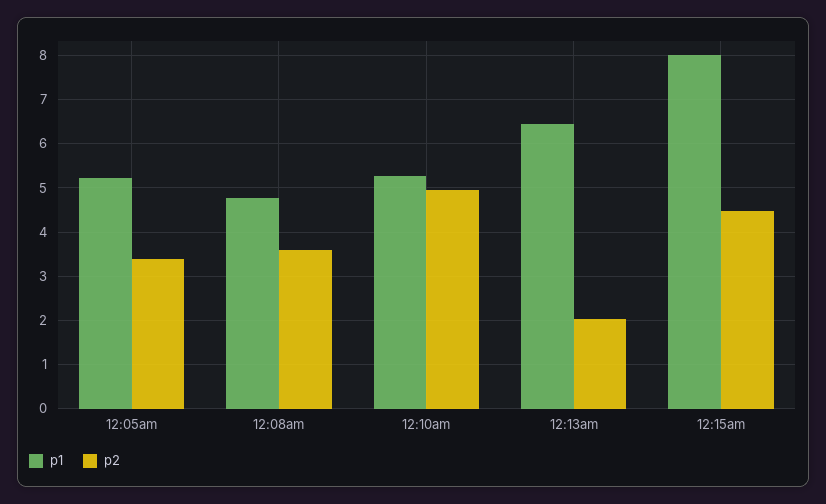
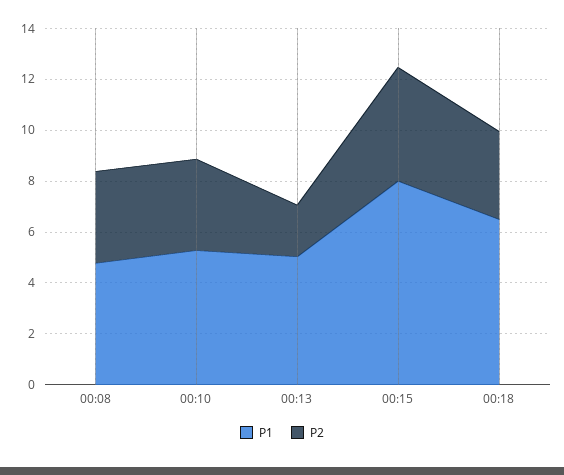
p1, 12:05am: 5.2 -> none
p2, 12:05am: 3.4 -> none
p2, 12:10am: 5 -> 3.5
p1, 12:13am: 6.4 -> 5
p1, 00:18: none -> 6.5
p2, 00:18: none -> 3.5

